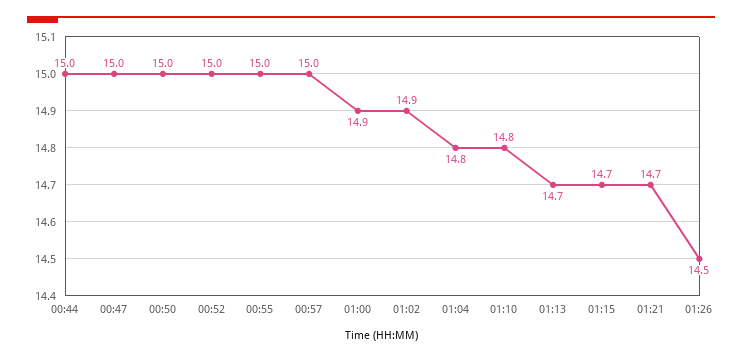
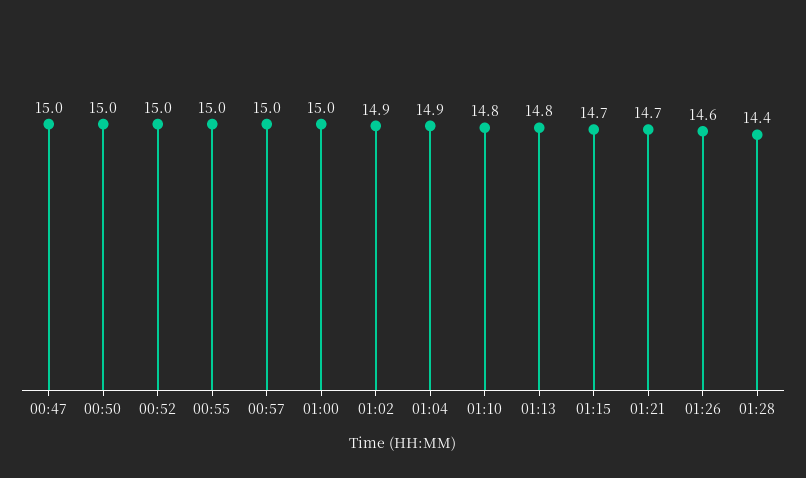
00:44: 15 -> none
01:00: 14.9 -> 15
01:04: 14.8 -> 14.9
01:13: 14.7 -> 14.8
01:26: 14.5 -> 14.6
01:28: none -> 14.4

